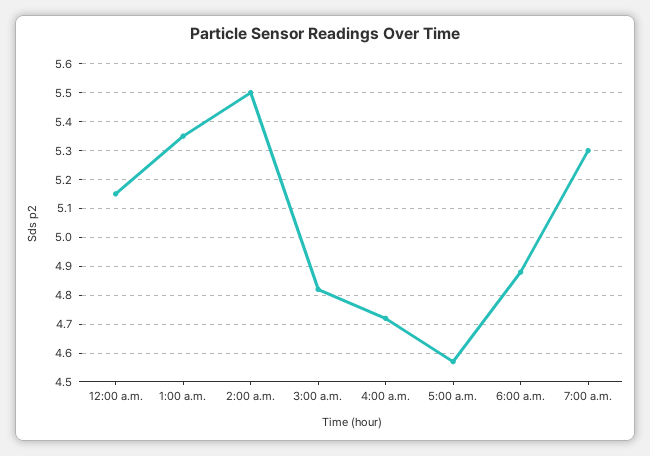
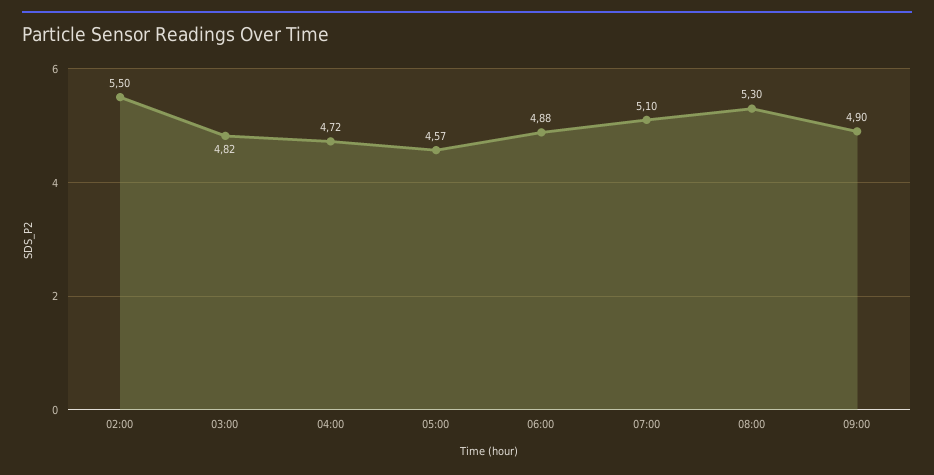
12:00 a.m.: 5.15 -> none
1:00 a.m.: 5.35 -> none
7:00 a.m.: 5.3 -> 5.1
08:00: none -> 5.3
09:00: none -> 4.9

